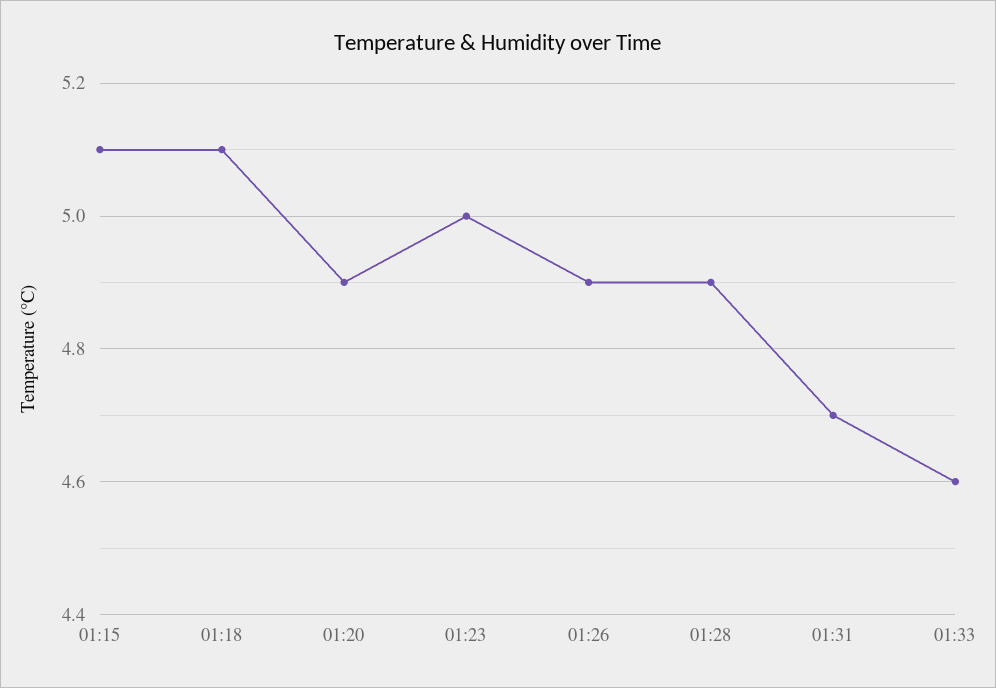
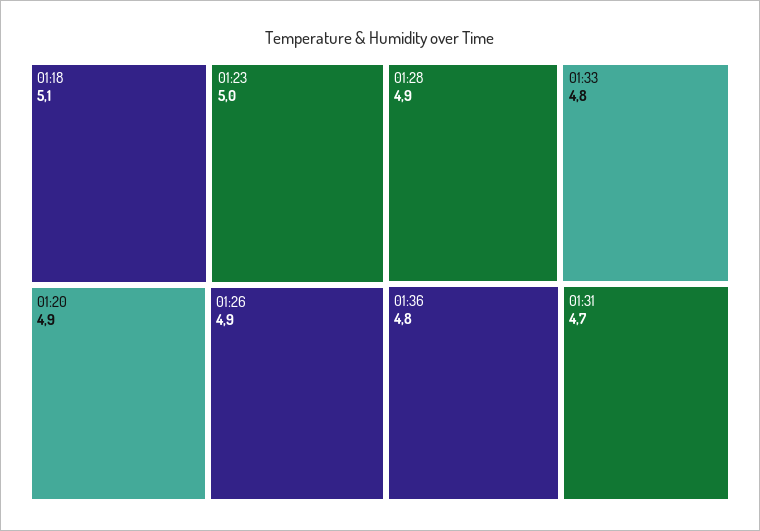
01:15: 5.1 -> none
01:33: 4.6 -> 4.8
01:36: none -> 4.8

